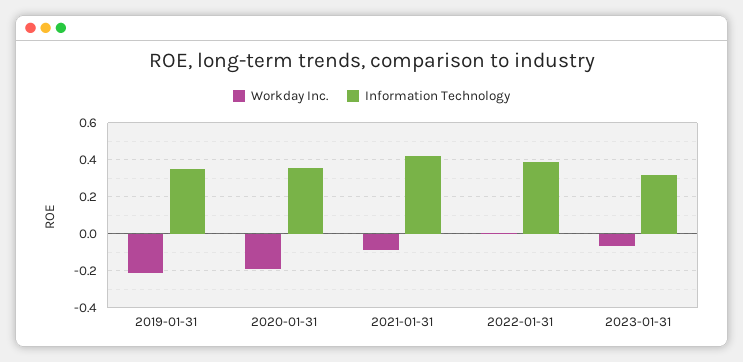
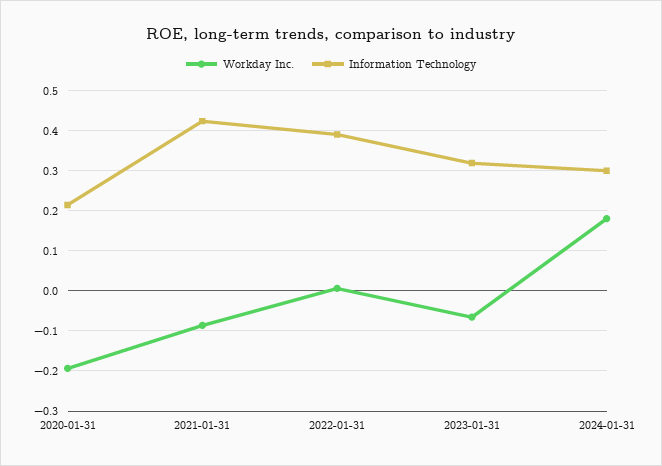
Workday Inc., 2019-01-31: -0.2 -> none
Information Technology, 2019-01-31: 0.35 -> none
Information Technology, 2020-01-31: 0.35 -> 0.22
Workday Inc., 2024-01-31: none -> 0.18
Information Technology, 2024-01-31: none -> 0.3

